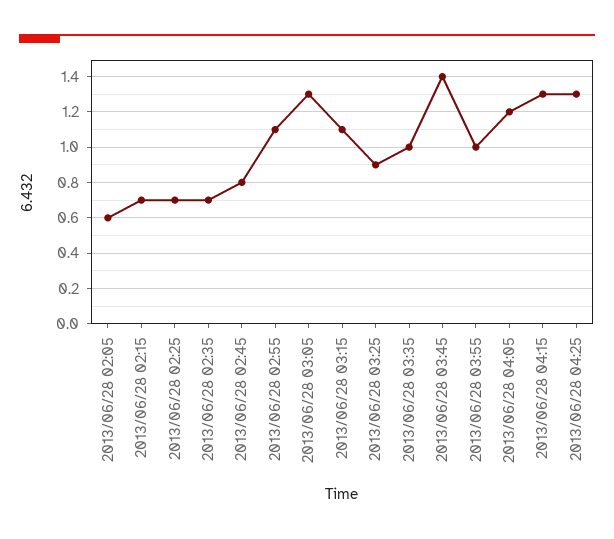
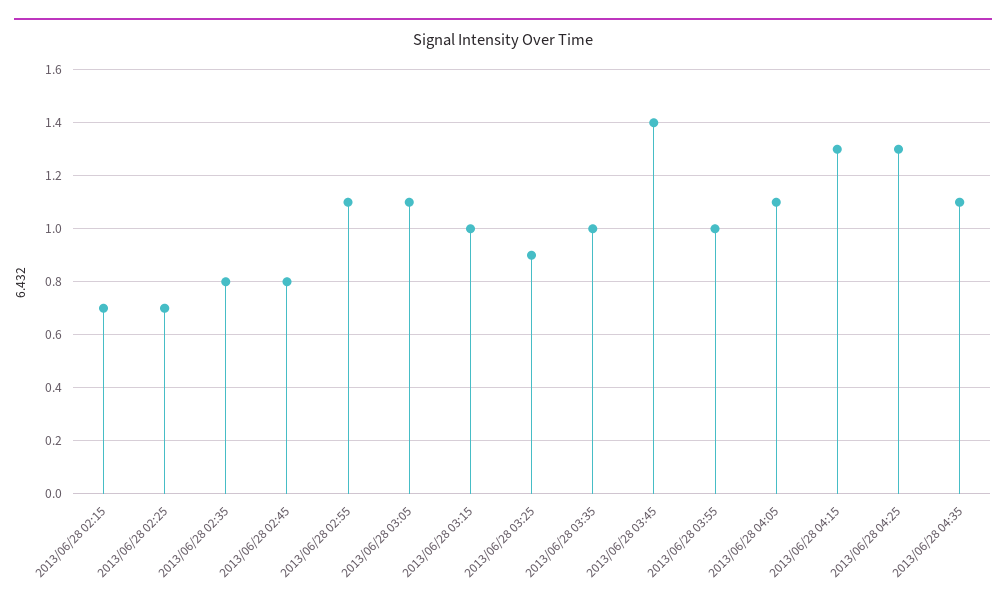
2013/06/28 02:05: 0.6 -> none
2013/06/28 02:35: 0.7 -> 0.8
2013/06/28 03:05: 1.3 -> 1.1
2013/06/28 03:15: 1.1 -> 1
2013/06/28 04:05: 1.2 -> 1.1
2013/06/28 04:35: none -> 1.1

